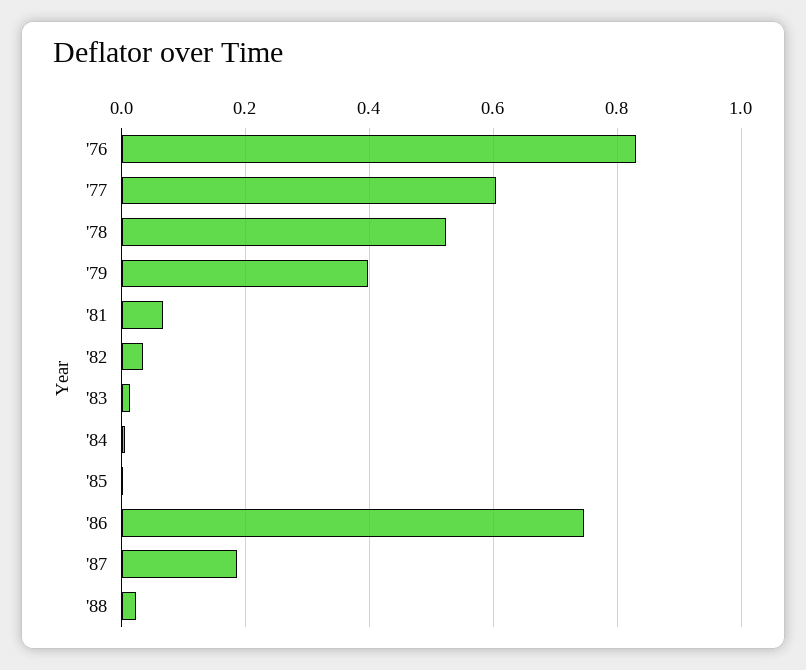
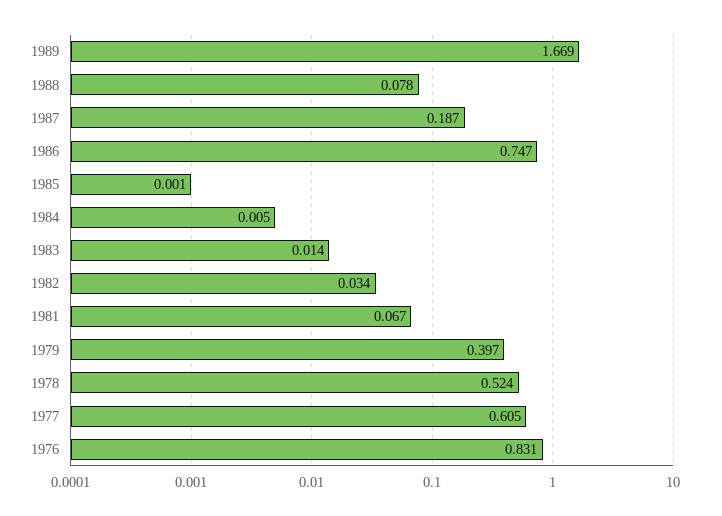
'88: 0.02 -> 0.078
1989: none -> 1.669

